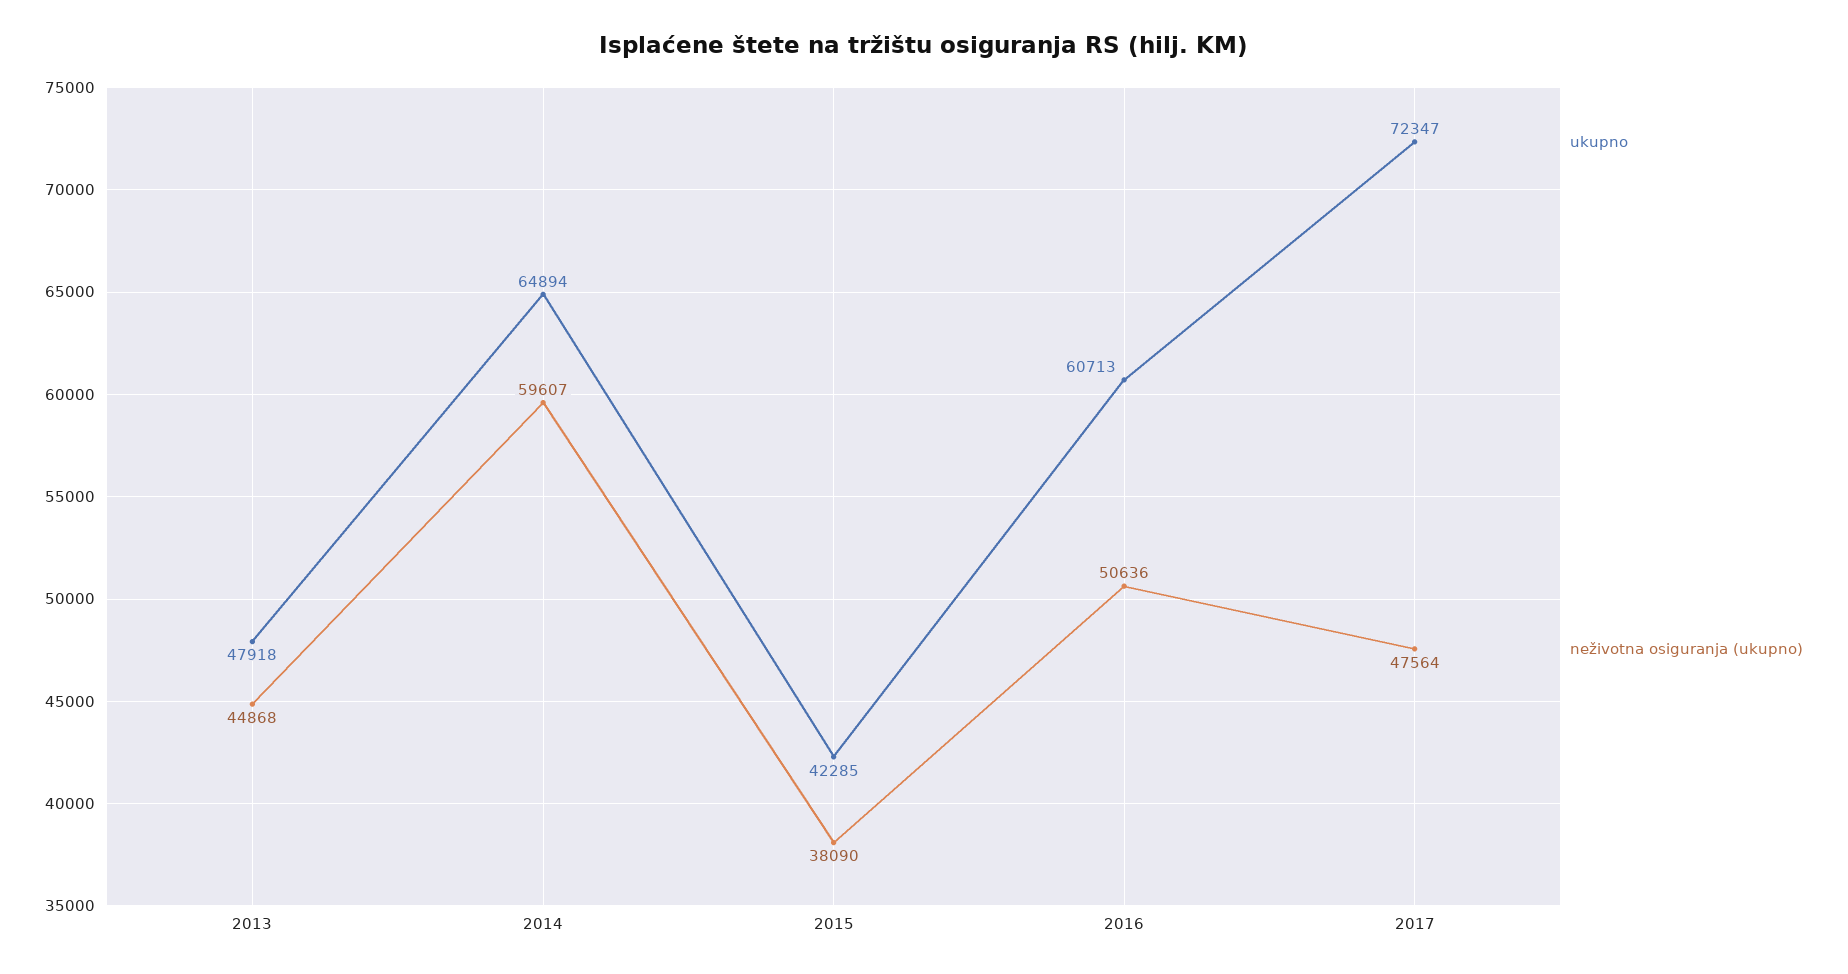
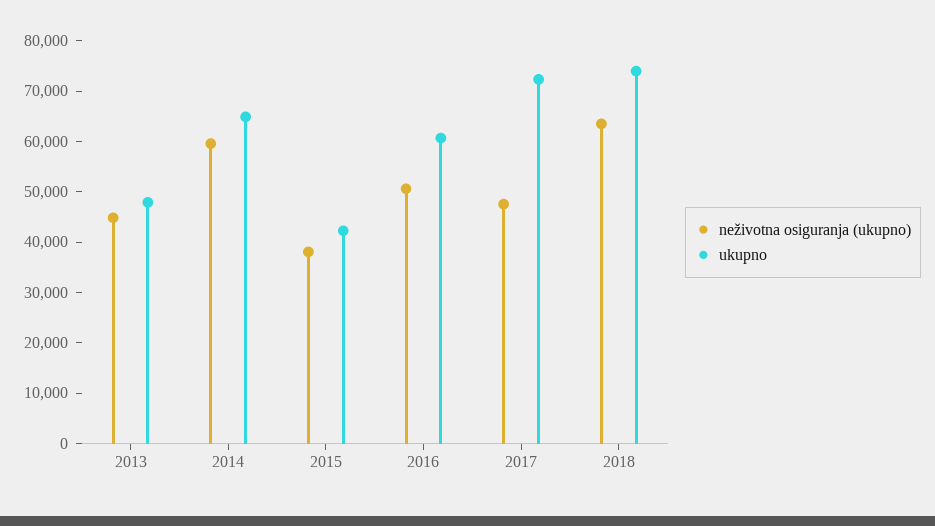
neživotna osiguranja (ukupno), 2018: none -> 64000
ukupno, 2018: none -> 74000

